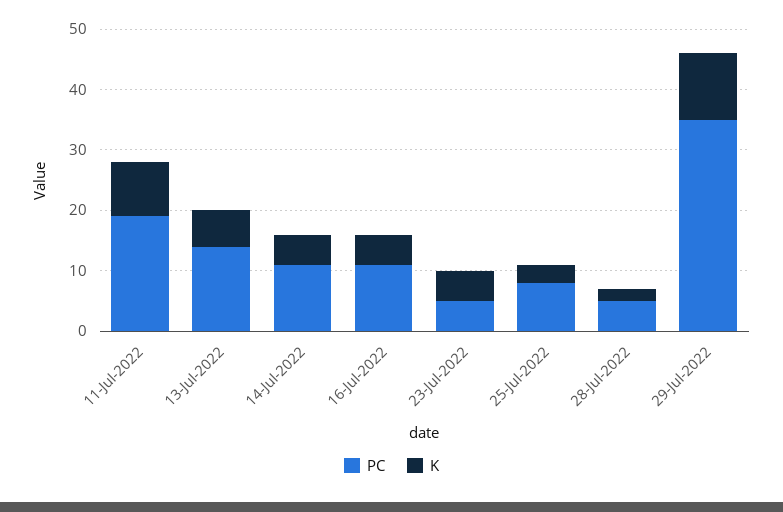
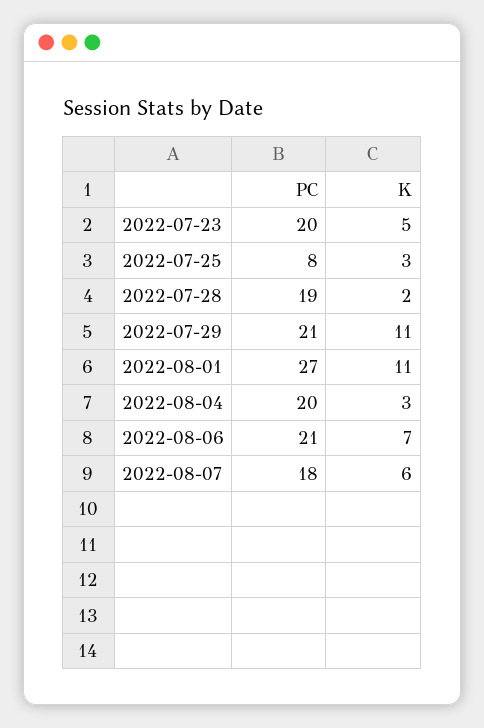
PC, 11-Jul-2022: 20 -> none
K, 11-Jul-2022: 10 -> none
PC, 13-Jul-2022: 15 -> none
K, 13-Jul-2022: 5 -> none
PC, 14-Jul-2022: 10 -> none
K, 14-Jul-2022: 5 -> none
PC, 16-Jul-2022: 10 -> none
K, 16-Jul-2022: 5 -> none
PC, 23-Jul-2022: 5 -> 20
PC, 28-Jul-2022: 5 -> 19
PC, 29-Jul-2022: 35 -> 21
PC, 2022-08-01: none -> 27
K, 2022-08-01: none -> 11
PC, 2022-08-04: none -> 20
K, 2022-08-04: none -> 3
PC, 2022-08-06: none -> 21
K, 2022-08-06: none -> 7
PC, 2022-08-07: none -> 18
K, 2022-08-07: none -> 6

